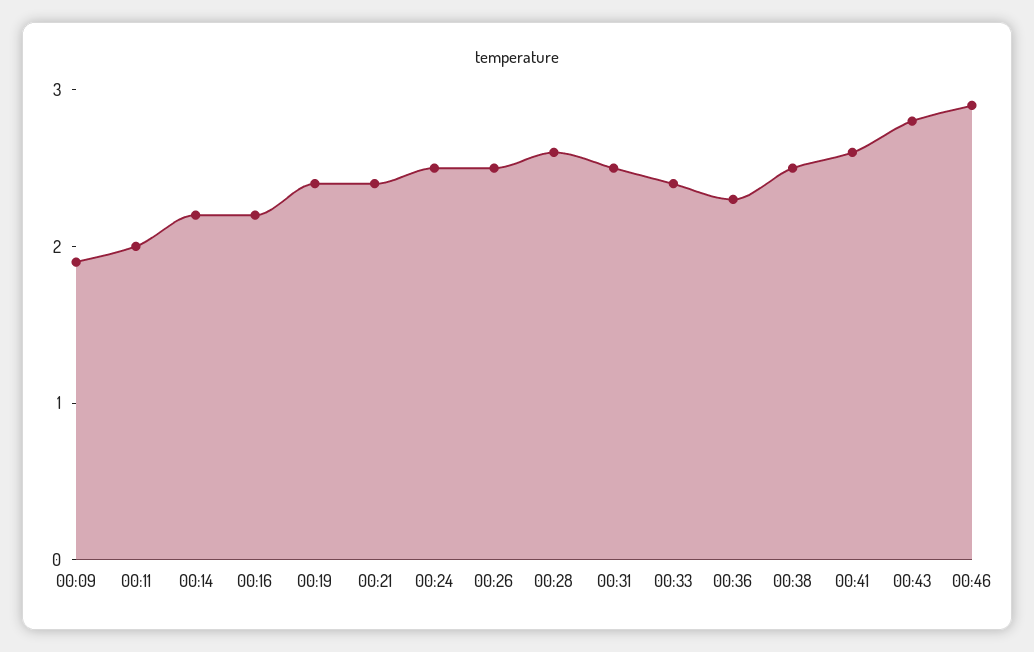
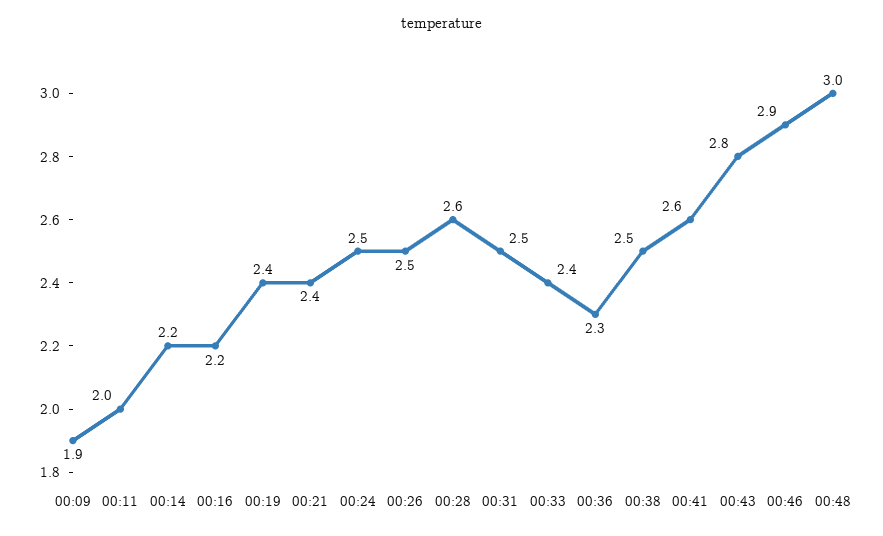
00:48: none -> 3

